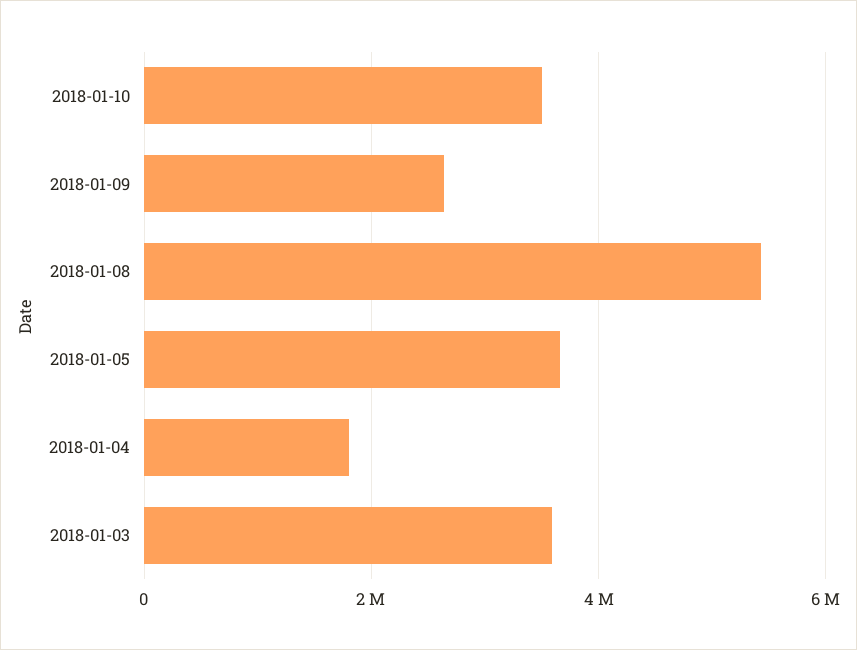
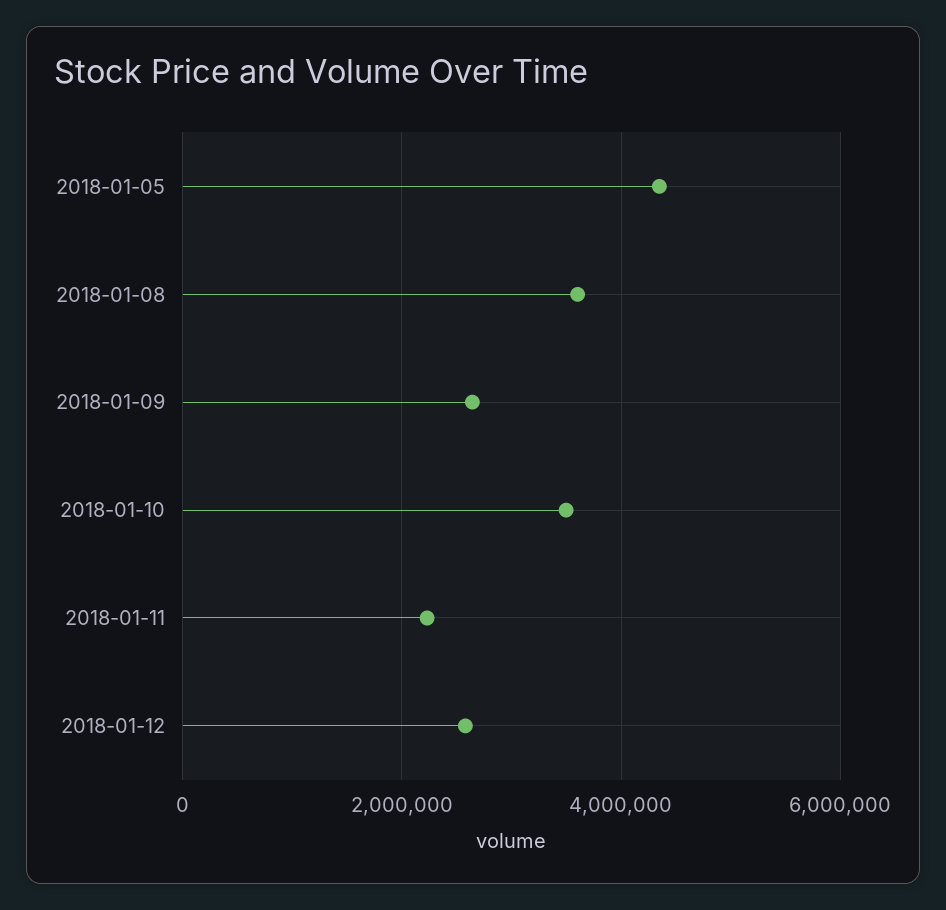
2018-01-08: 5400000 -> 3600000
2018-01-05: 3600000 -> 4400000
2018-01-04: 1800000 -> none
2018-01-03: 3600000 -> none
2018-01-11: none -> 2200000
2018-01-12: none -> 2600000

